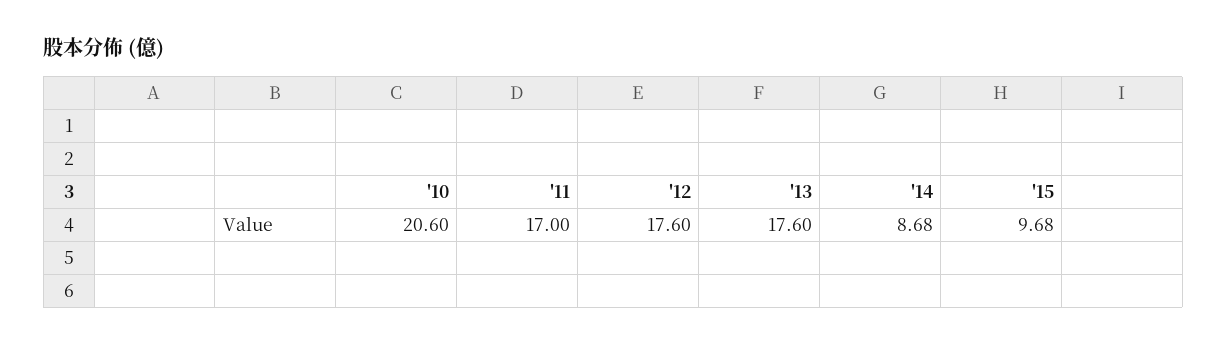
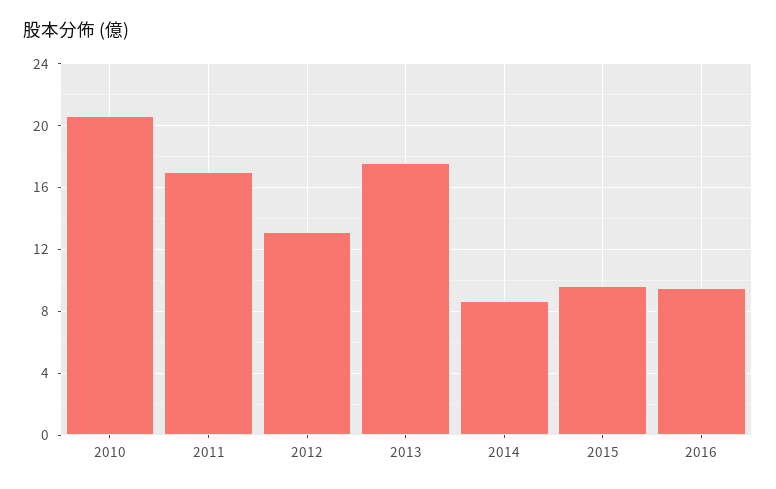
'12: 17.6 -> 13
2016: none -> 9.5

